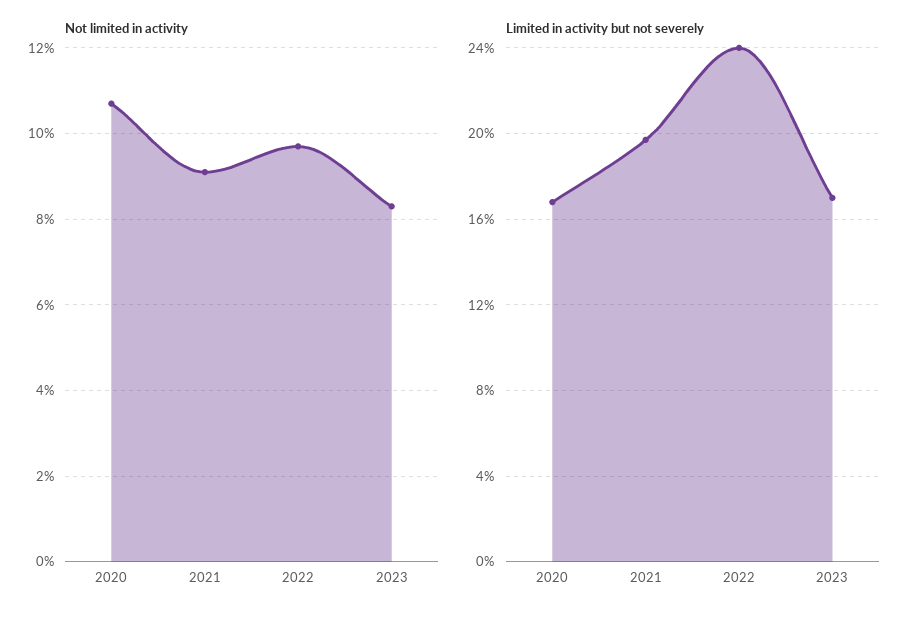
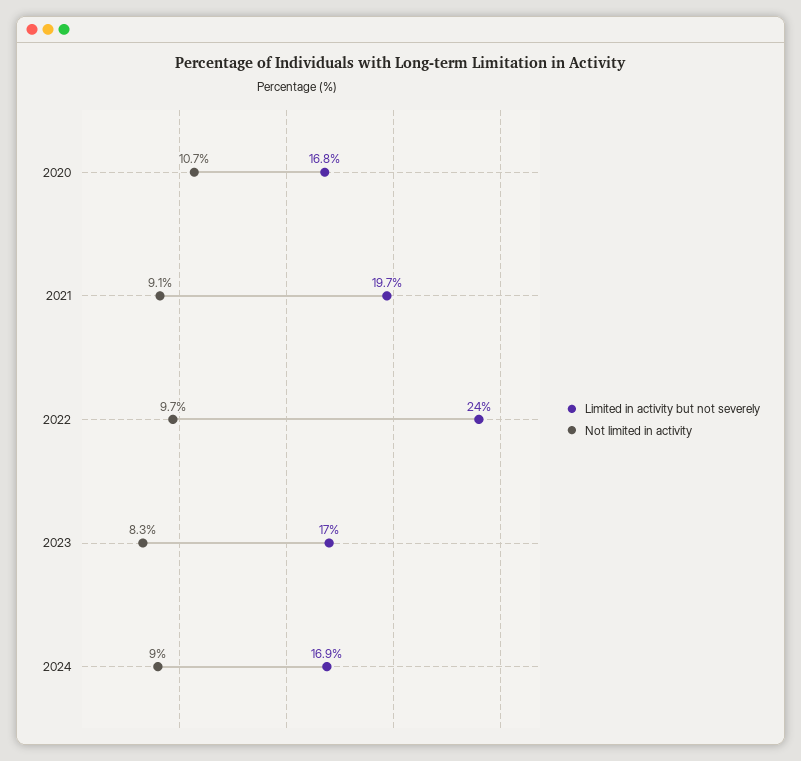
Limited in activity but not severely, 2024: none -> 16.9
Not limited in activity, 2024: none -> 9

